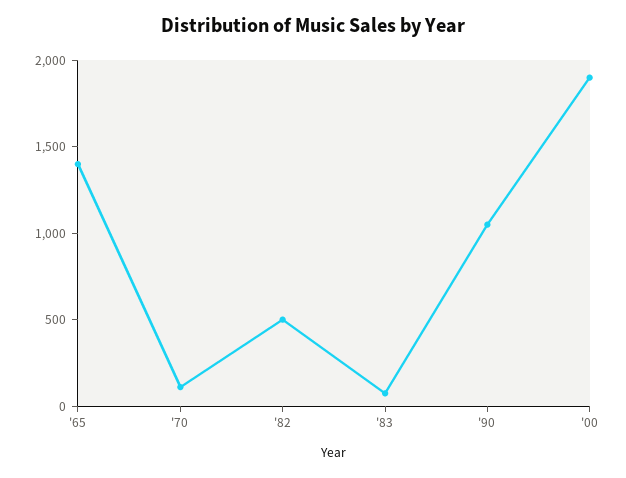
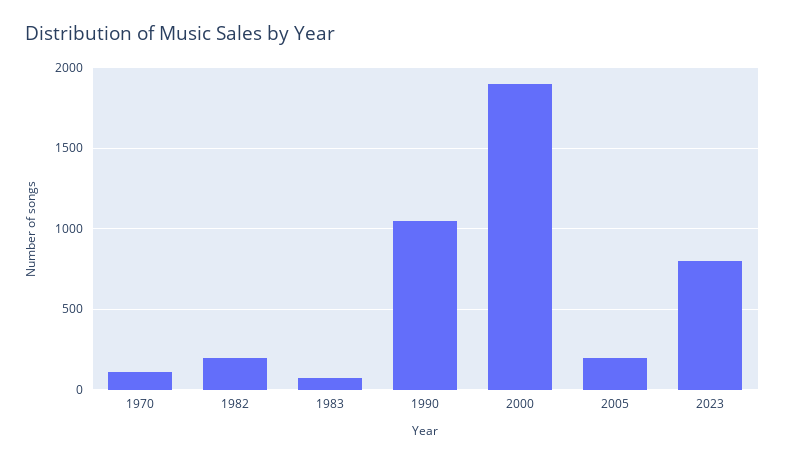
'65: 1400 -> none
'82: 500 -> 200
2005: none -> 200
2023: none -> 800

